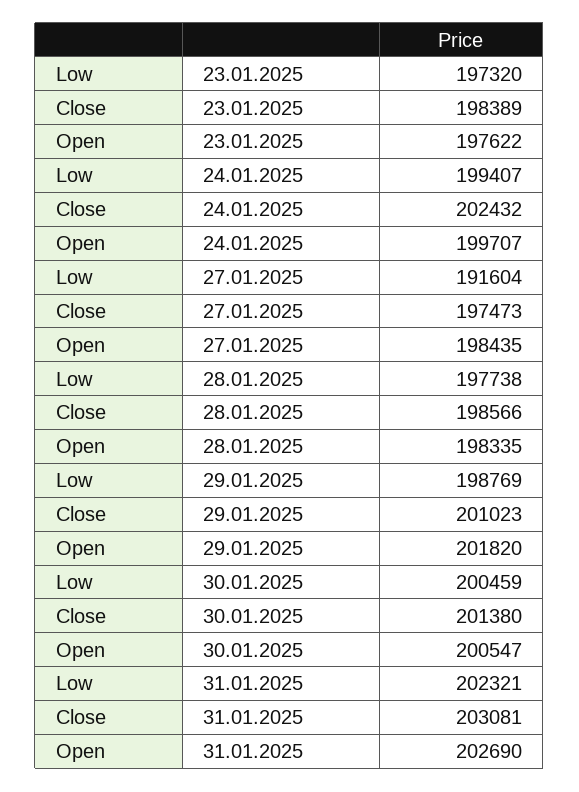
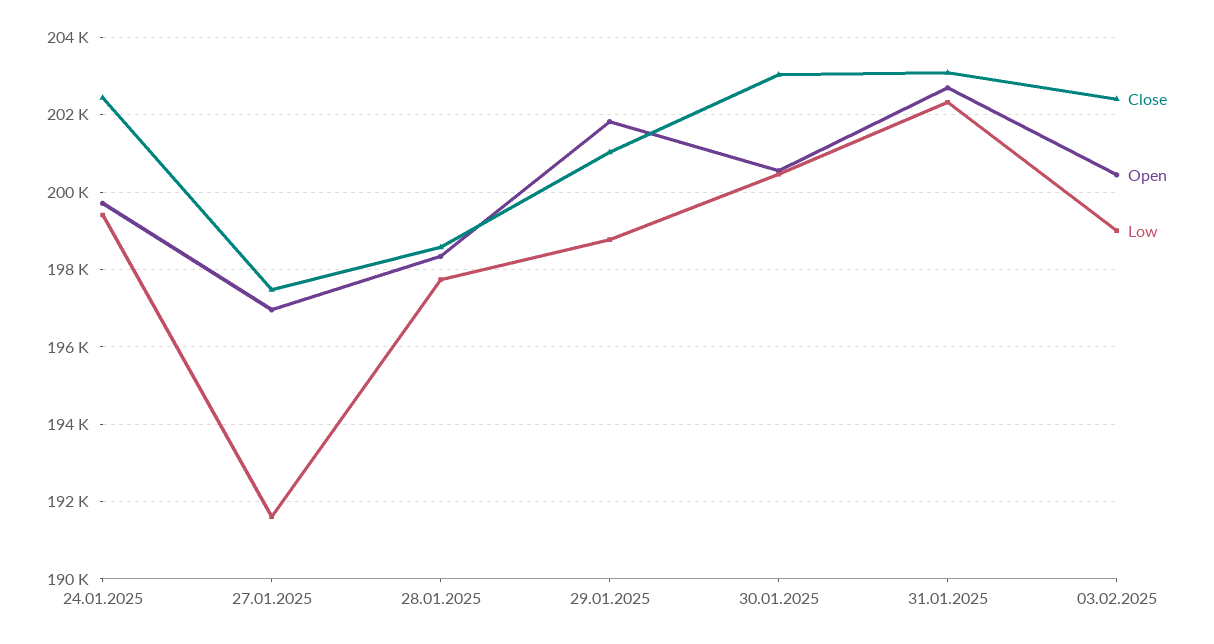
Low, 23.01.2025: 197320 -> none
Close, 23.01.2025: 198389 -> none
Open, 23.01.2025: 197622 -> none
Open, 27.01.2025: 198435 -> 197000
Close, 30.01.2025: 201380 -> 203000
Close, 03.02.2025: none -> 202400
Open, 03.02.2025: none -> 200400
Low, 03.02.2025: none -> 199000

